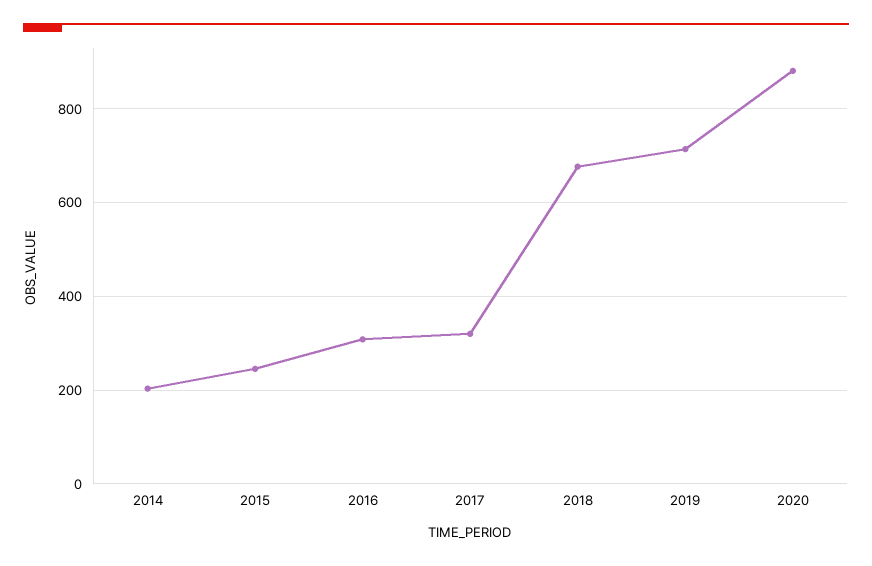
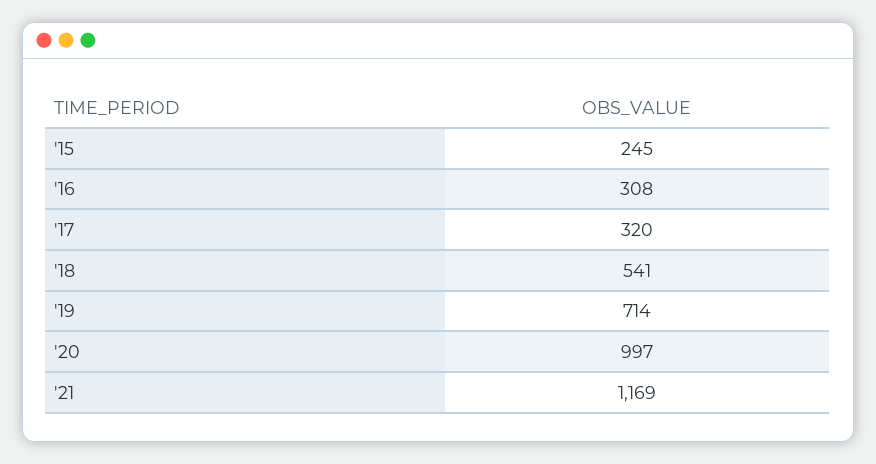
2014: 200 -> none
2018: 680 -> 541
2020: 880 -> 997
'21: none -> 1169

